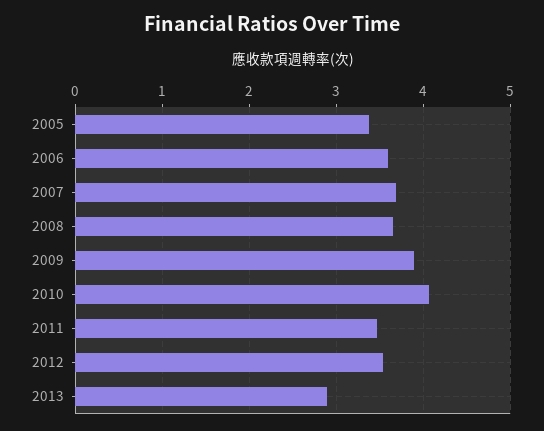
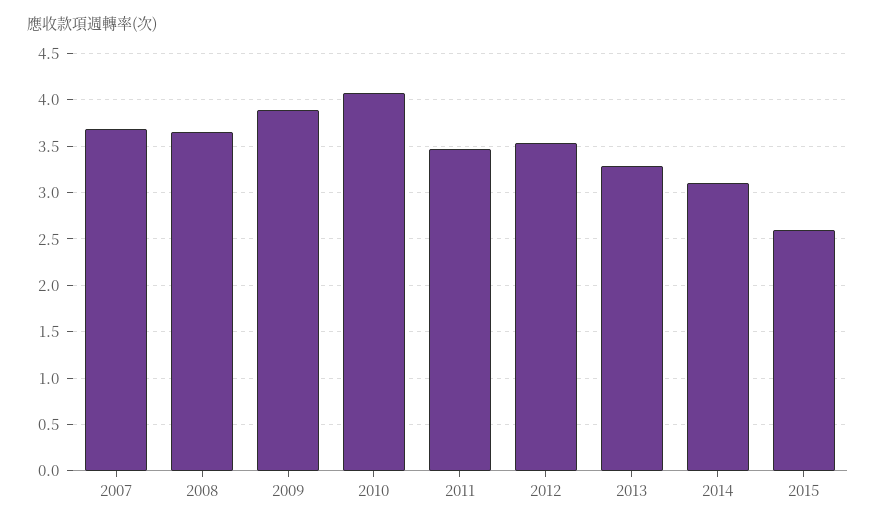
2005: 3.4 -> none
2006: 3.6 -> none
2013: 2.9 -> 3.3
2014: none -> 3.1
2015: none -> 2.6

